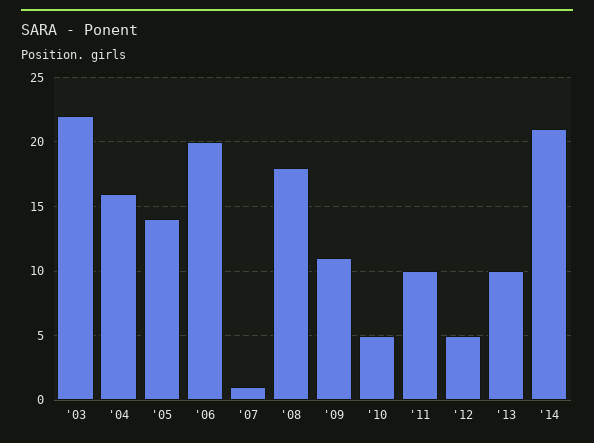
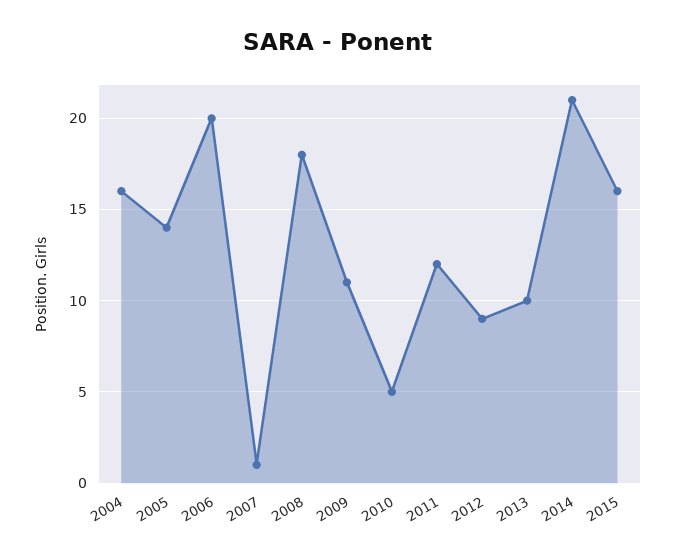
'03: 22 -> none
'11: 10 -> 12
'12: 5 -> 9
2015: none -> 16

